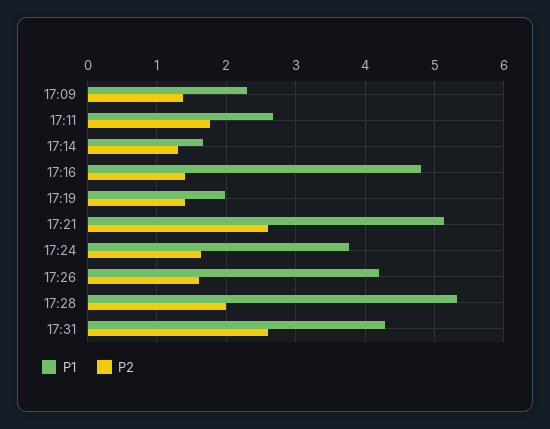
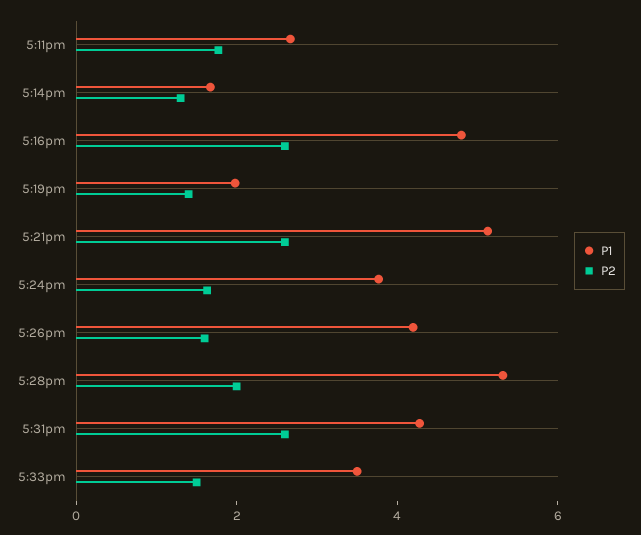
P1, 17:09: 2.3 -> none
P2, 17:09: 1.4 -> none
P2, 17:16: 1.4 -> 2.5
P1, 5:33pm: none -> 3.5
P2, 5:33pm: none -> 1.5

